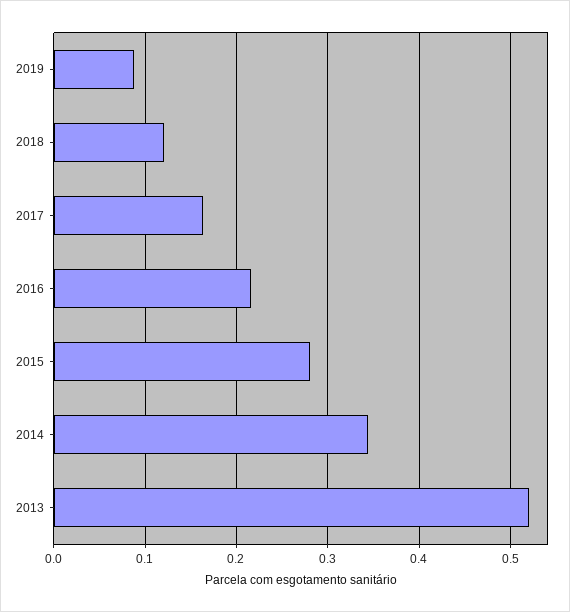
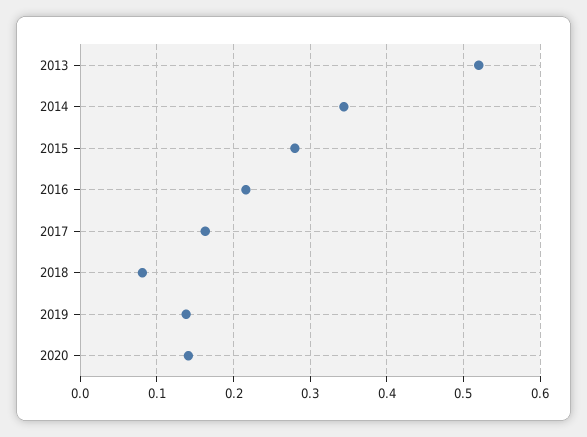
2019: 0.09 -> 0.14
2018: 0.12 -> 0.08
2020: none -> 0.14

